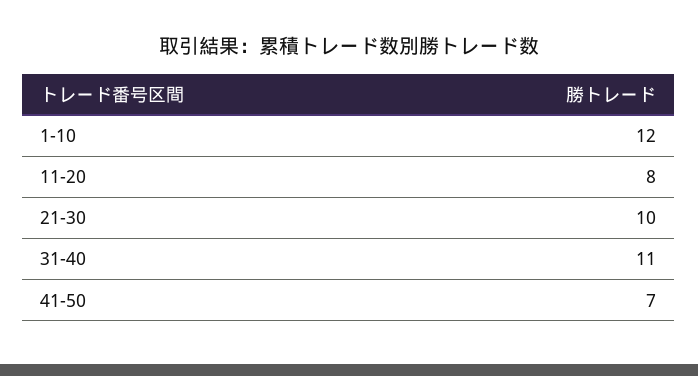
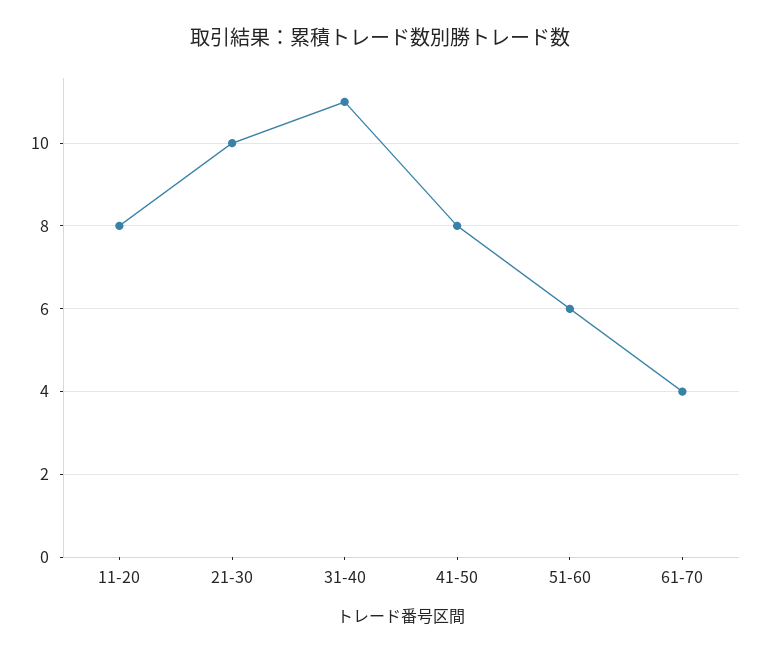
1-10: 12 -> none
41-50: 7 -> 8
51-60: none -> 6
61-70: none -> 4

